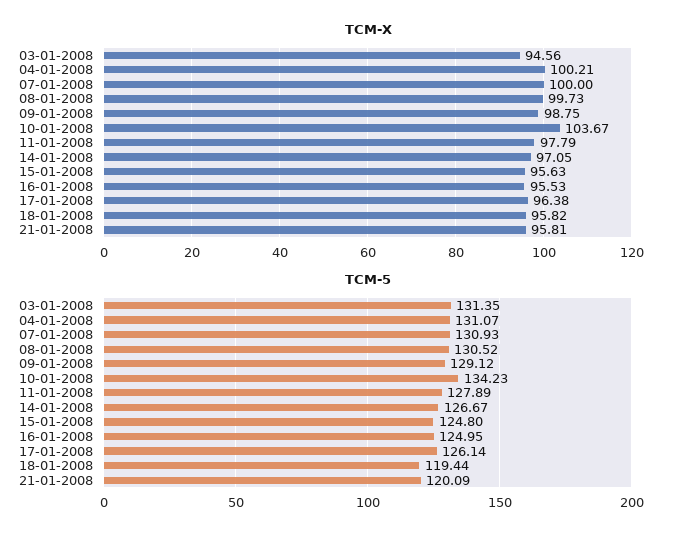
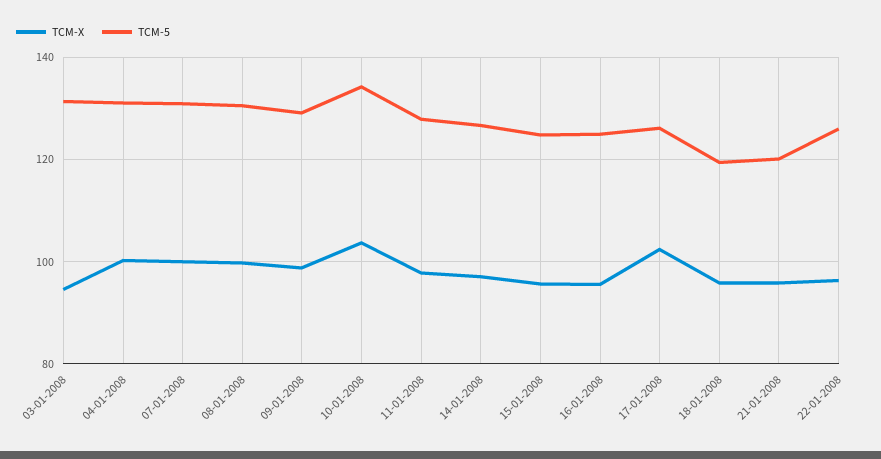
TCM-X, 17-01-2008: 96.38 -> 102
TCM-X, 22-01-2008: none -> 96
TCM-5, 22-01-2008: none -> 126

